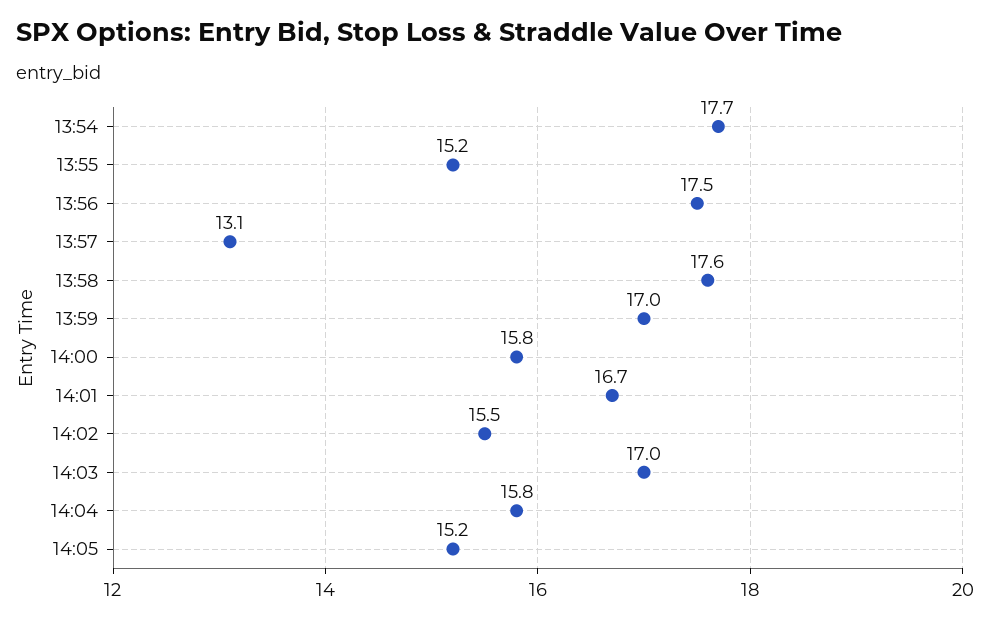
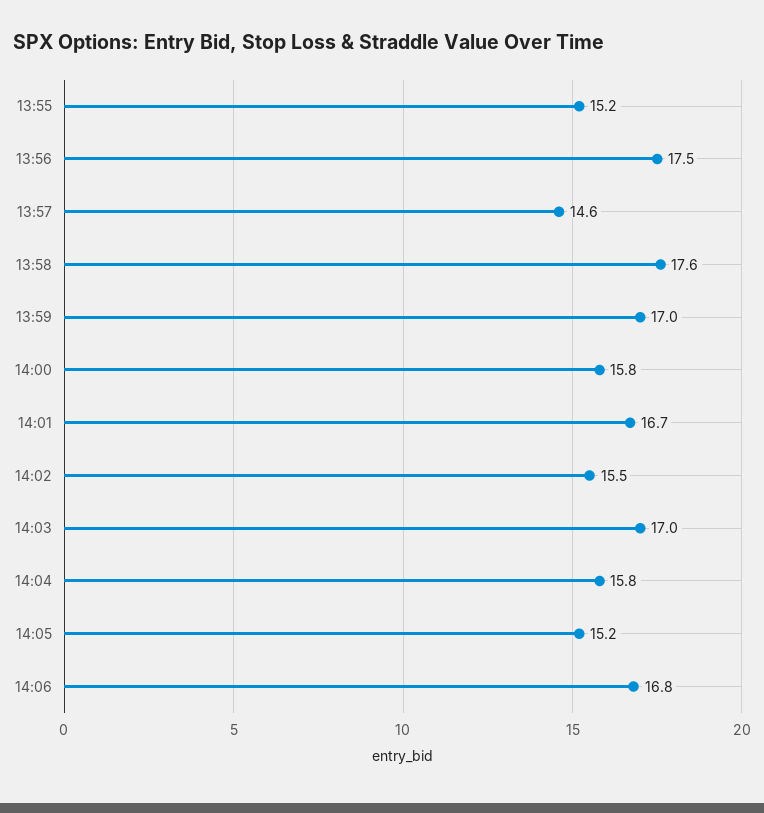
13:54: 17.7 -> none
13:57: 13.1 -> 14.6
14:06: none -> 16.8

